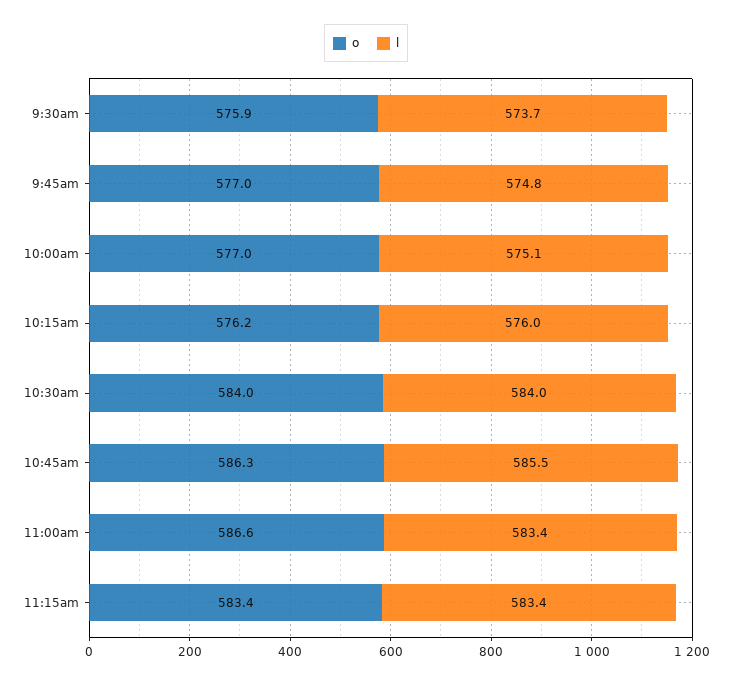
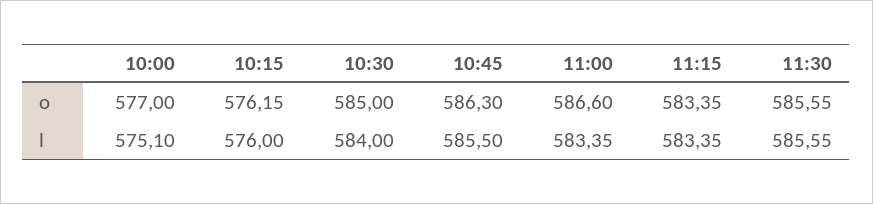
o, 9:30am: 575.9 -> none
l, 9:30am: 573.7 -> none
o, 9:45am: 577 -> none
l, 9:45am: 574.8 -> none
o, 10:30am: 584 -> 585
o, 11:30: none -> 585.55
l, 11:30: none -> 585.55

